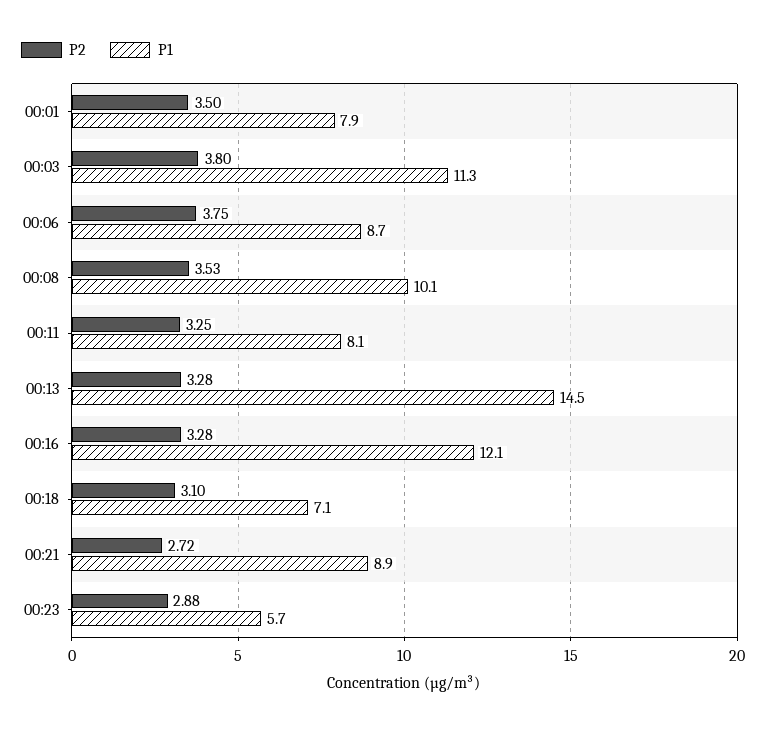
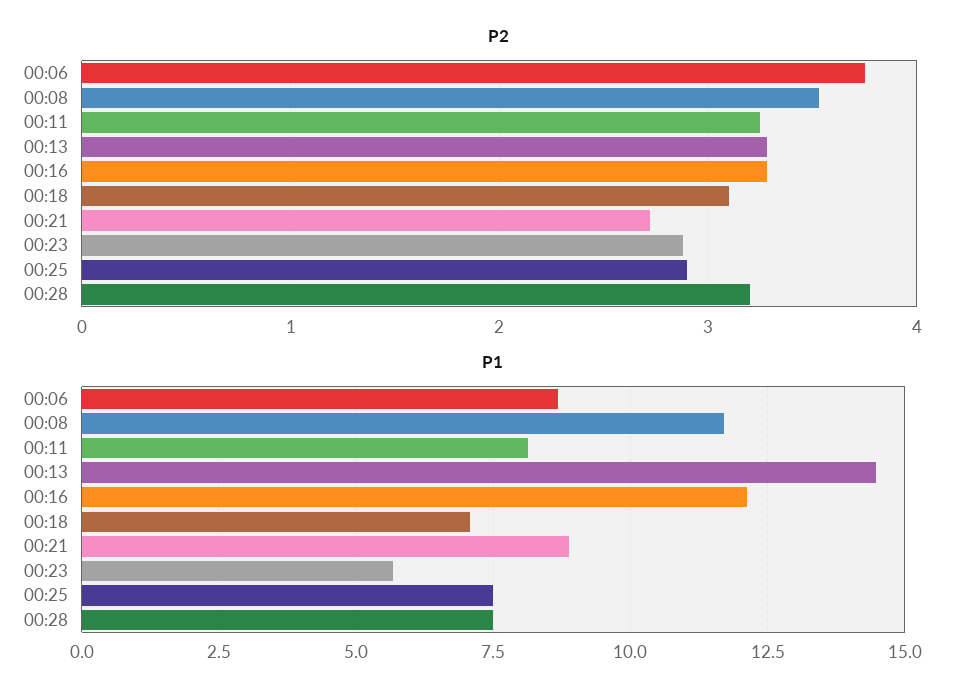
P2, 00:01: 3.5 -> none
P1, 00:01: 7.9 -> none
P2, 00:03: 3.8 -> none
P1, 00:03: 11.3 -> none
P1, 00:08: 10.1 -> 11.75
P2, 00:25: none -> 2.9
P2, 00:28: none -> 3.2
P1, 00:25: none -> 7.5
P1, 00:28: none -> 7.5

